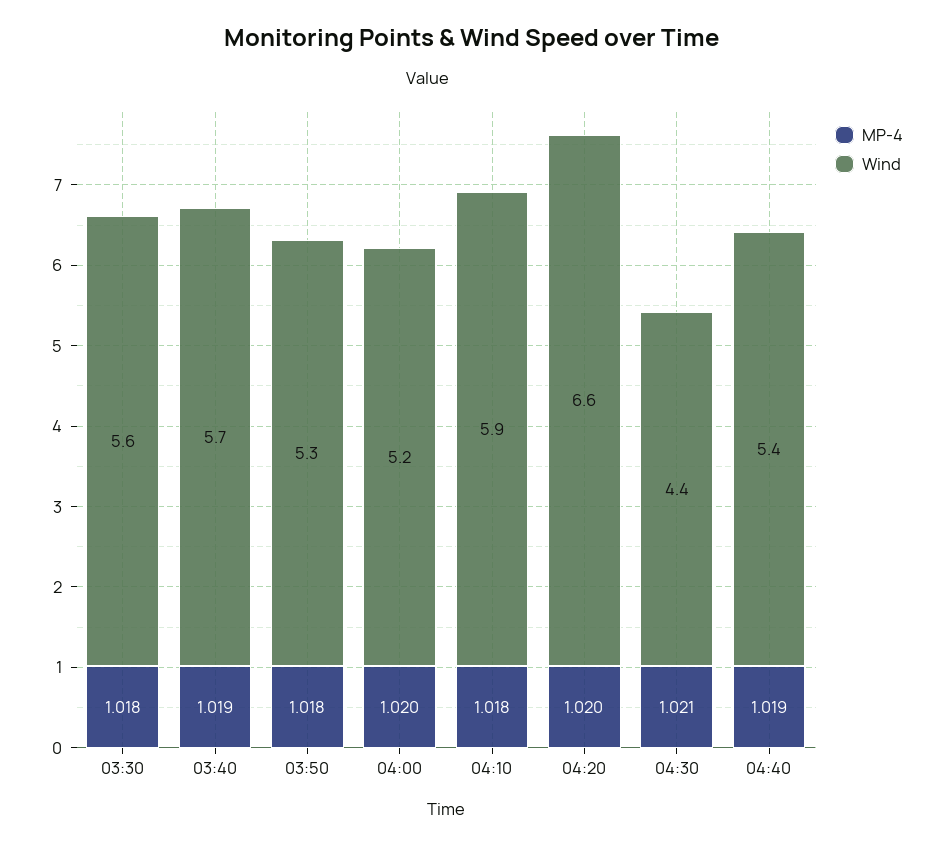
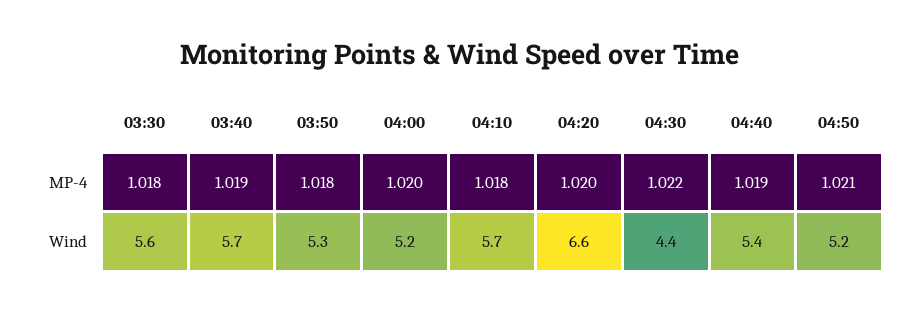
Wind, 04:10: 5.9 -> 5.7
MP-4, 04:30: 1.021 -> 1.022
MP-4, 04:50: none -> 1.021
Wind, 04:50: none -> 5.2

